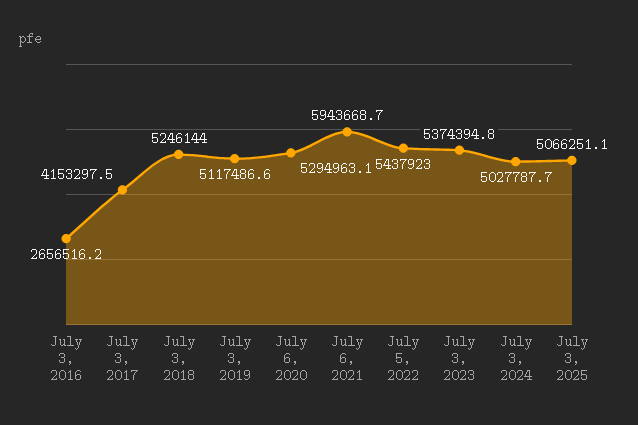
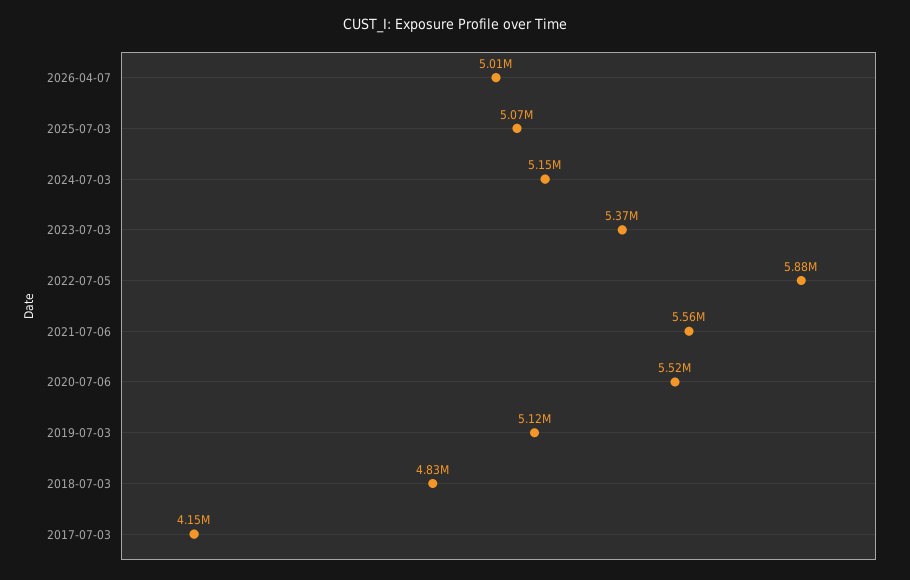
July 3, 2016: 2656516.2 -> none
July 3, 2018: 5246144 -> 4830000
July 6, 2020: 5294963.1 -> 5520000
July 6, 2021: 5943668.7 -> 5560000
July 5, 2022: 5437923 -> 5880000
July 3, 2024: 5027787.7 -> 5150000
2026-04-07: none -> 5010000

